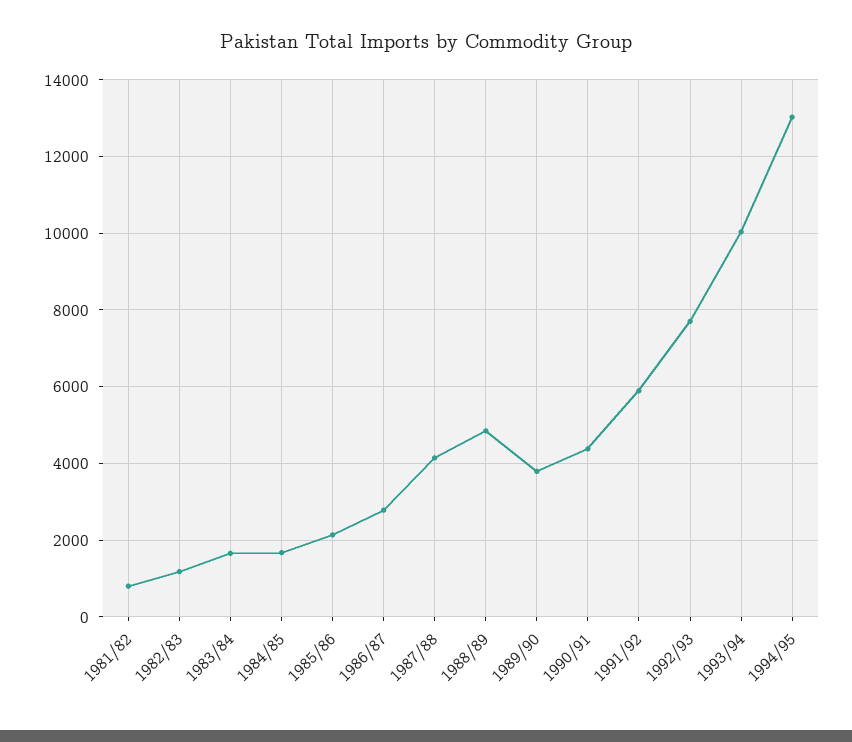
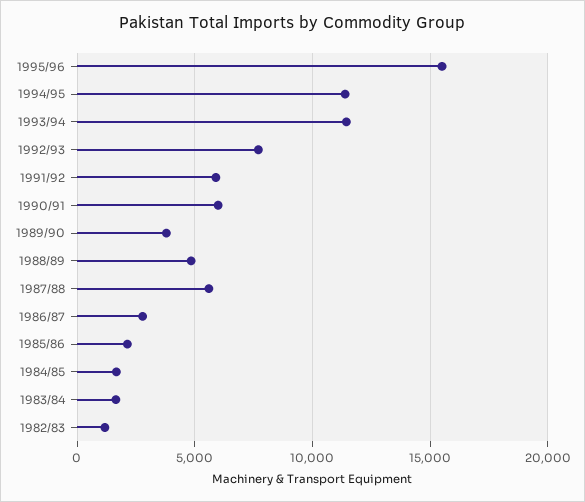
1981/82: 800 -> none
1987/88: 4200 -> 5500
1990/91: 4400 -> 6000
1993/94: 10000 -> 11500
1994/95: 13000 -> 11500
1995/96: none -> 15500

